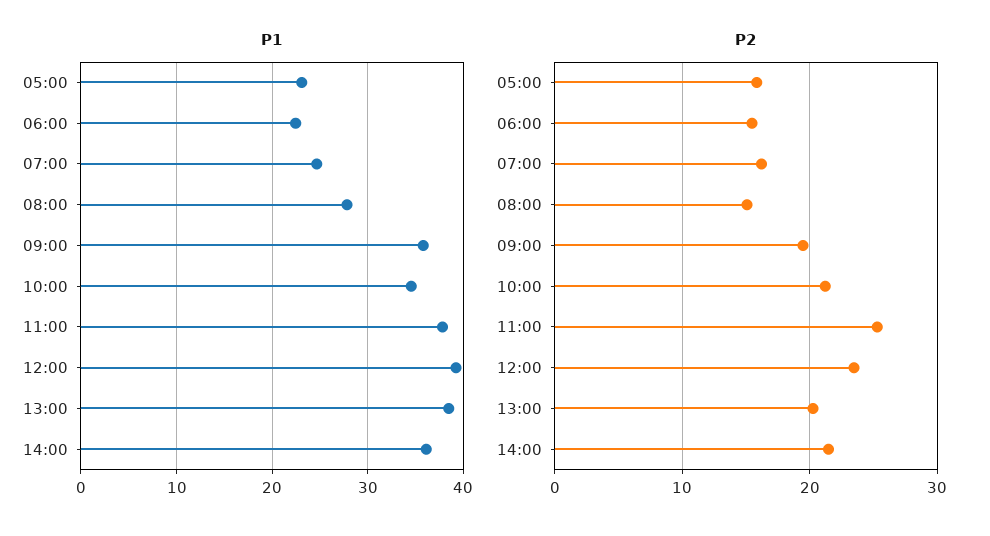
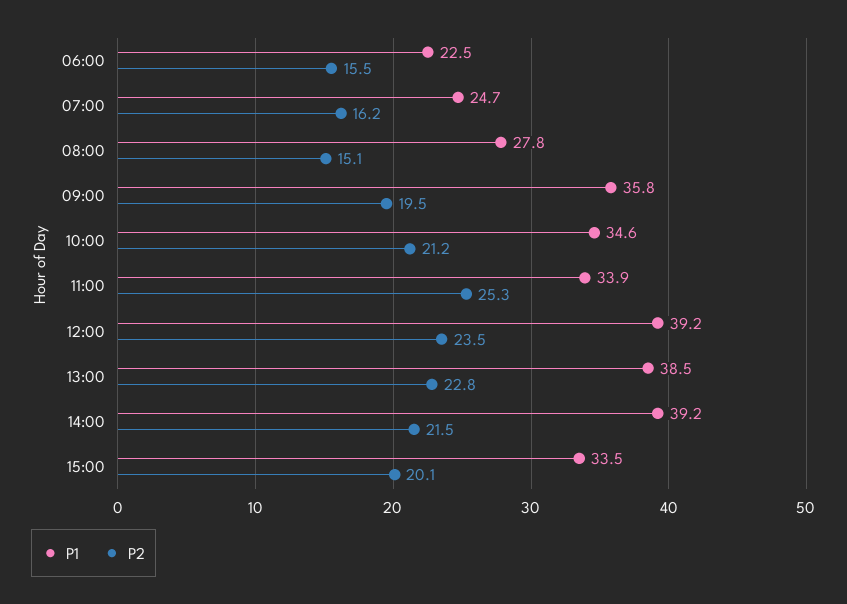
P1, 05:00: 23 -> none
P1, 11:00: 38 -> 33.9
P1, 14:00: 36 -> 39.2
P2, 05:00: 16 -> none
P2, 13:00: 20 -> 22.8
P1, 15:00: none -> 33.5
P2, 15:00: none -> 20.1

